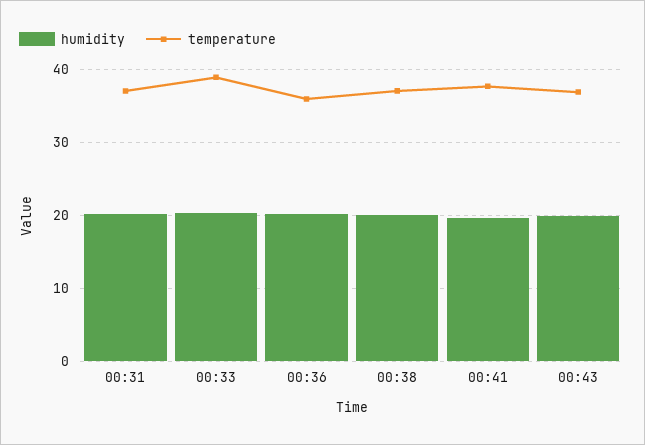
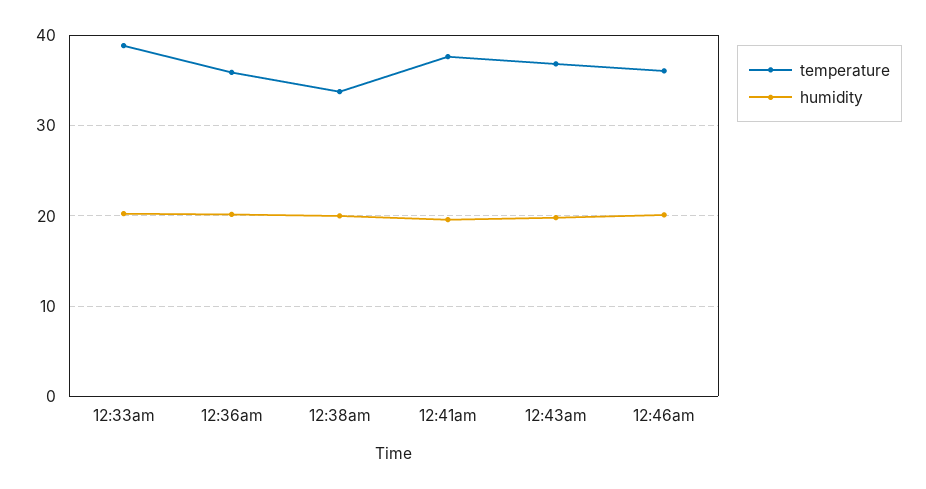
humidity, 00:31: 20 -> none
temperature, 00:31: 37 -> none
temperature, 00:38: 37 -> 34
temperature, 12:46am: none -> 36
humidity, 12:46am: none -> 20

